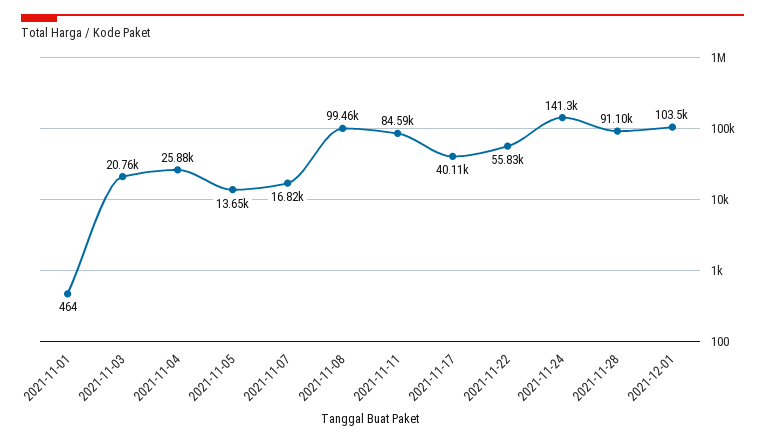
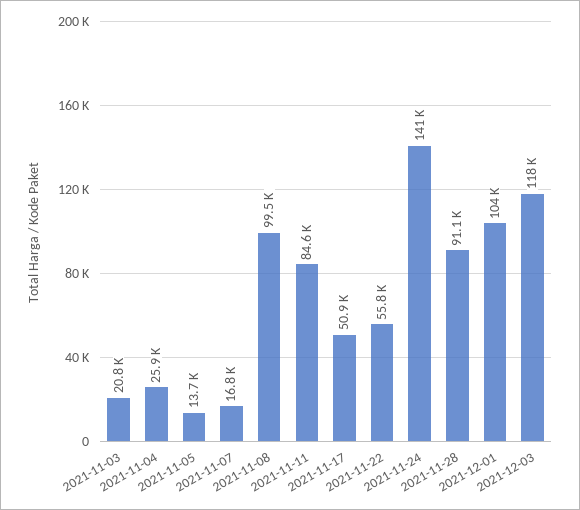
2021-11-01: 464 -> none
2021-11-17: 40110 -> 50900
2021-12-03: none -> 118000

